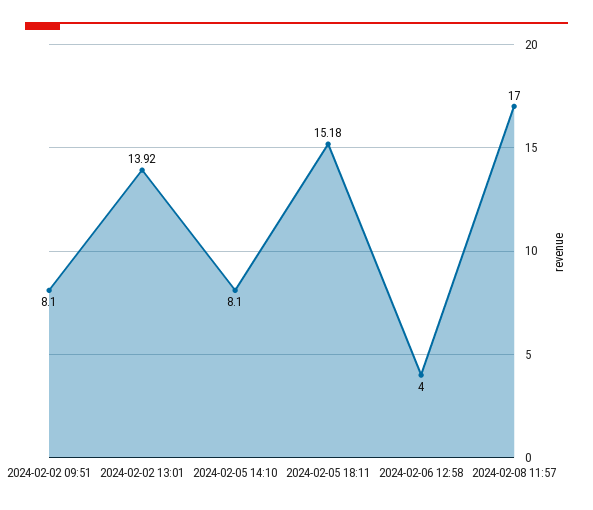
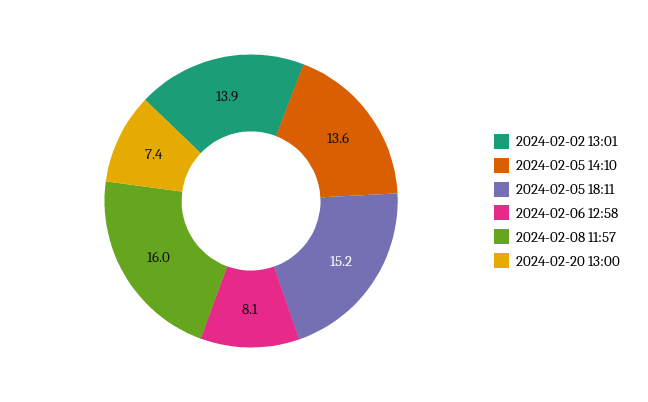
2024-02-02 09:51: 8.1 -> none
2024-02-05 14:10: 8.1 -> 13.6
2024-02-06 12:58: 4 -> 8.1
2024-02-08 11:57: 17 -> 16
2024-02-20 13:00: none -> 7.4

